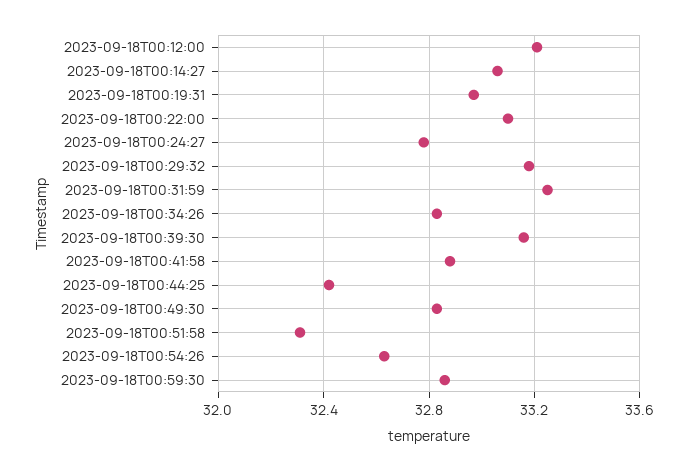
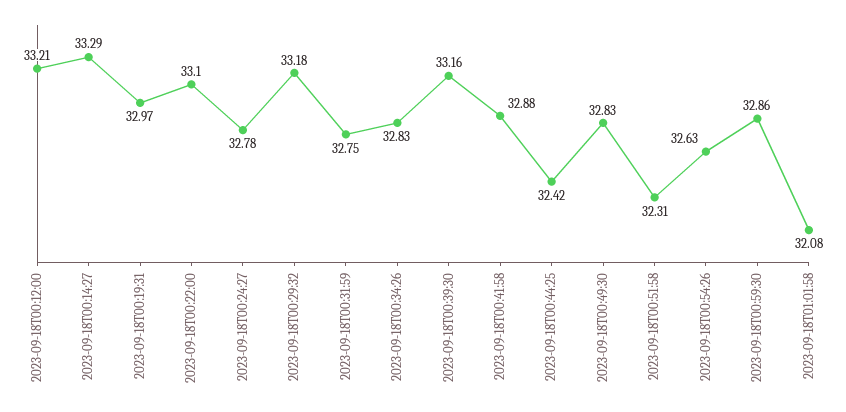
2023-09-18T00:14:27: 33.05 -> 33.29
2023-09-18T00:31:59: 33.25 -> 32.75
2023-09-18T01:01:58: none -> 32.08

